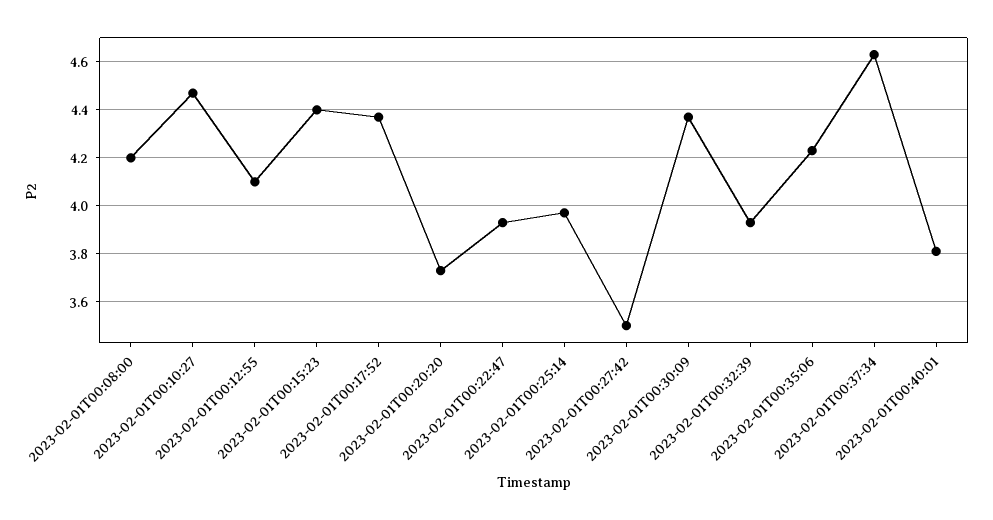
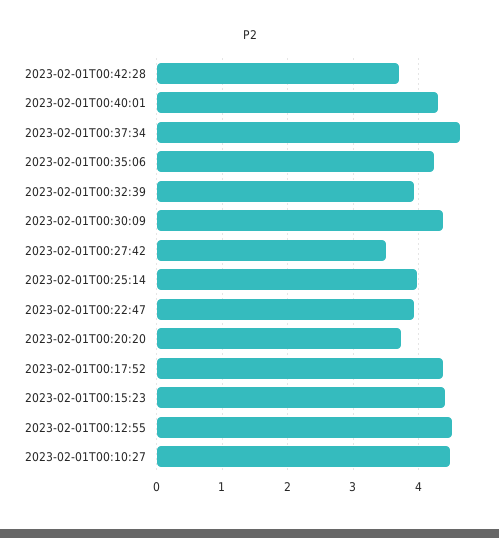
2023-02-01T00:08:00: 4.2 -> none
2023-02-01T00:12:55: 4.1 -> 4.5
2023-02-01T00:40:01: 3.8 -> 4.3
2023-02-01T00:42:28: none -> 3.7

